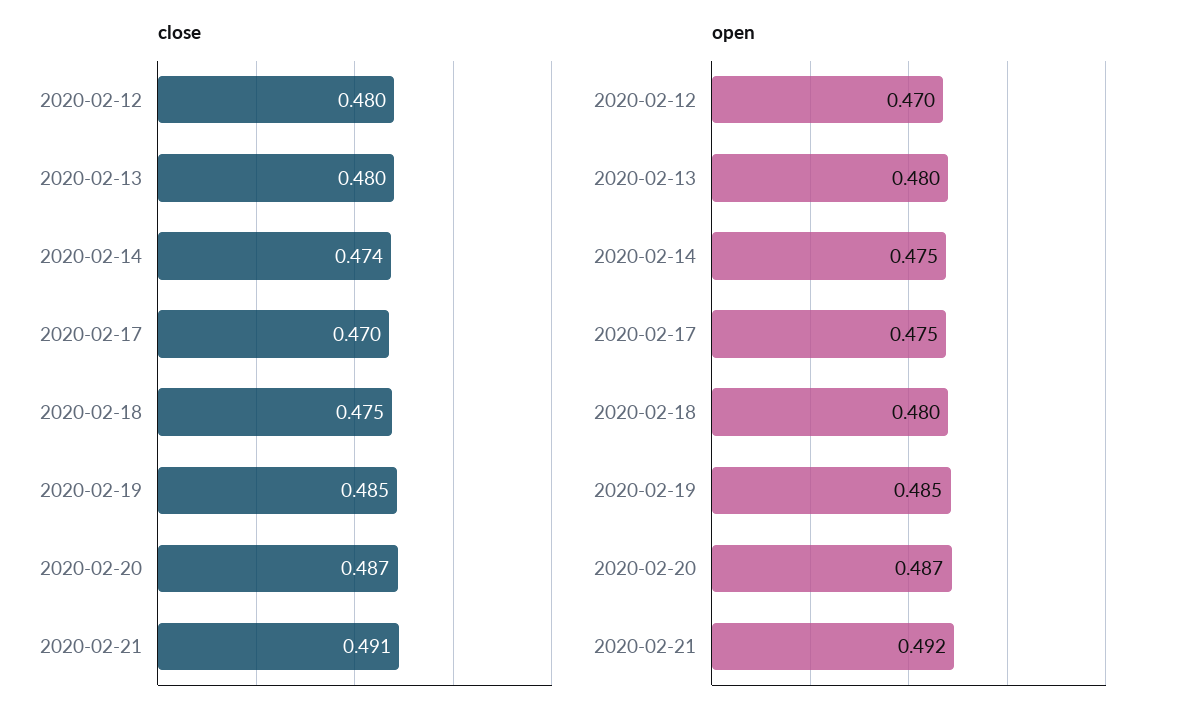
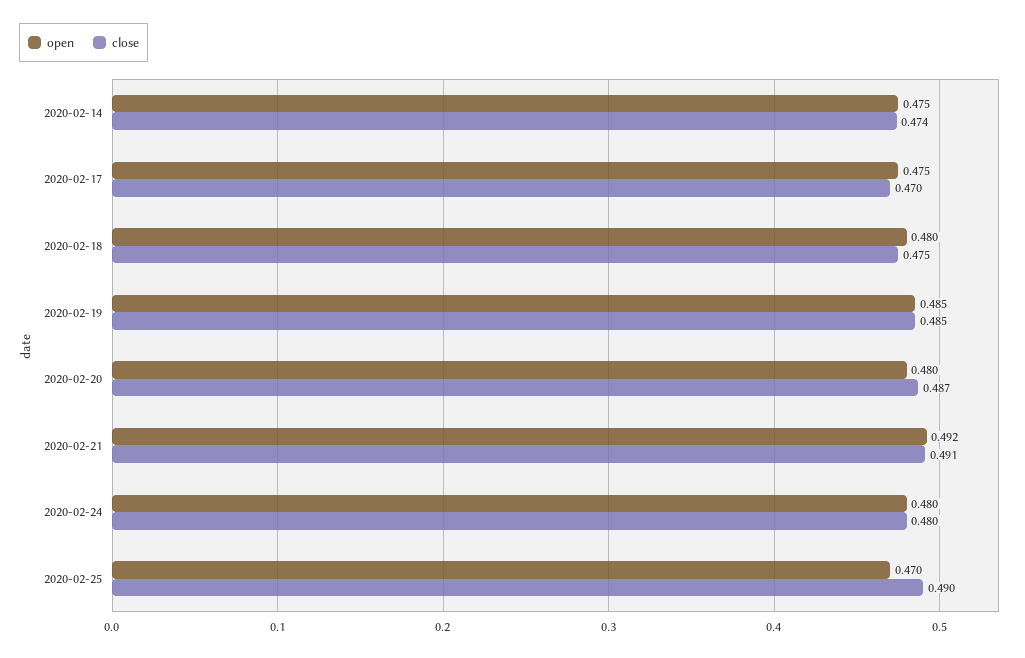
close, 2020-02-12: 0.48 -> none
close, 2020-02-13: 0.48 -> none
open, 2020-02-12: 0.47 -> none
open, 2020-02-13: 0.48 -> none
open, 2020-02-20: 0.487 -> 0.48
open, 2020-02-24: none -> 0.48
close, 2020-02-24: none -> 0.48
open, 2020-02-25: none -> 0.47
close, 2020-02-25: none -> 0.49

